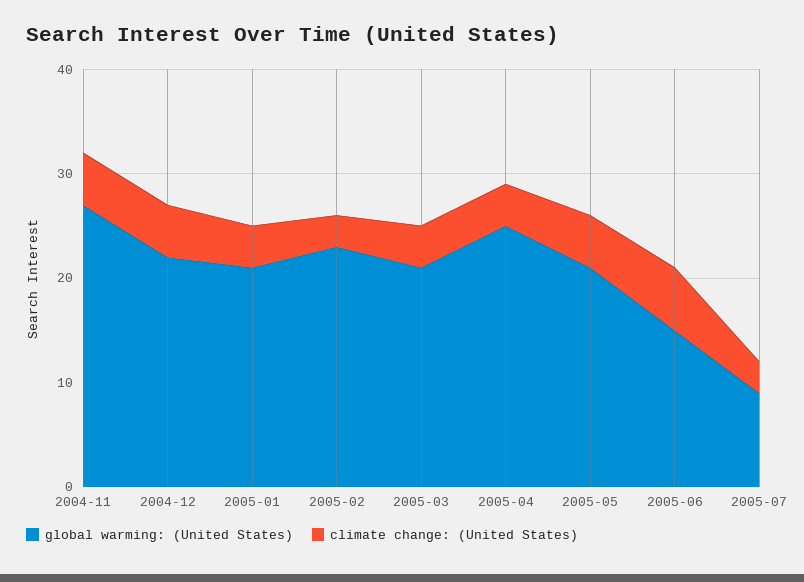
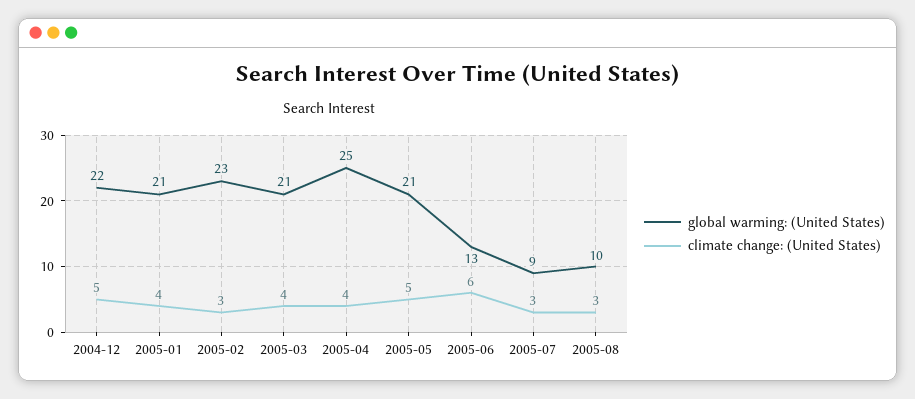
global warming: (United States), 2004-11: 27 -> none
climate change: (United States), 2004-11: 5 -> none
global warming: (United States), 2005-06: 15 -> 13
global warming: (United States), 2005-08: none -> 10
climate change: (United States), 2005-08: none -> 3

